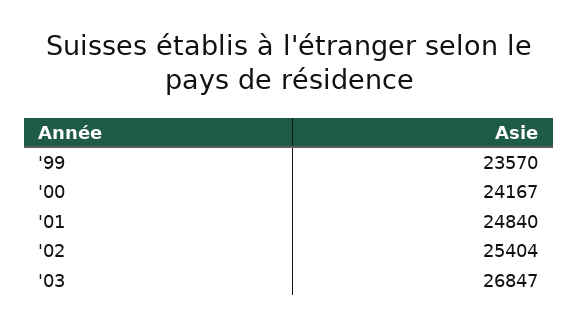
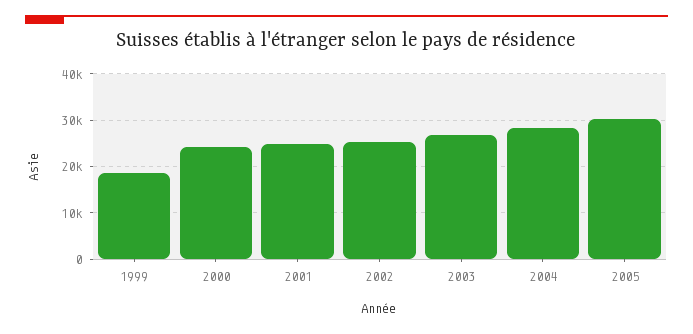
'99: 23570 -> 18000
2004: none -> 28000
2005: none -> 30000

